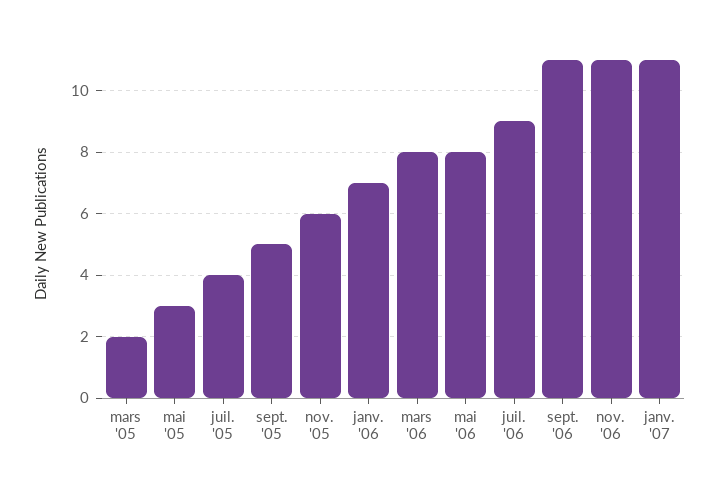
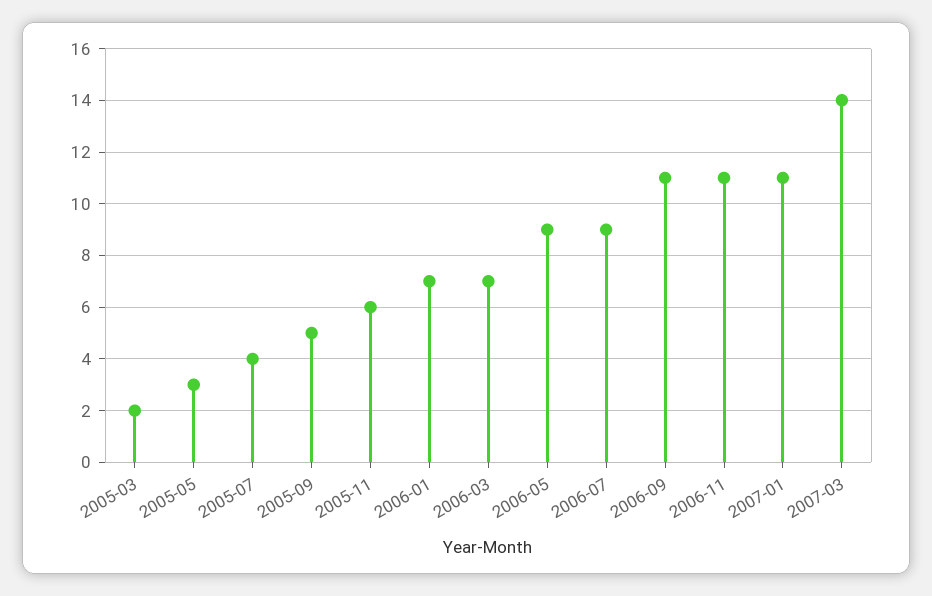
mars '06: 8 -> 7
mai '06: 8 -> 9
2007-03: none -> 14

